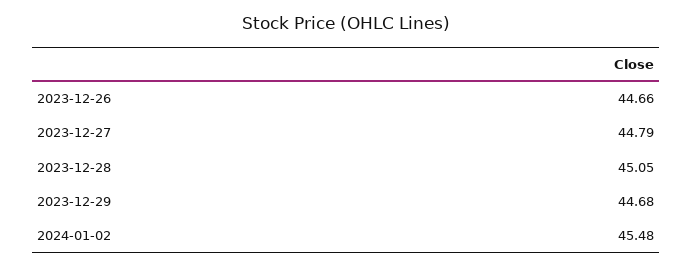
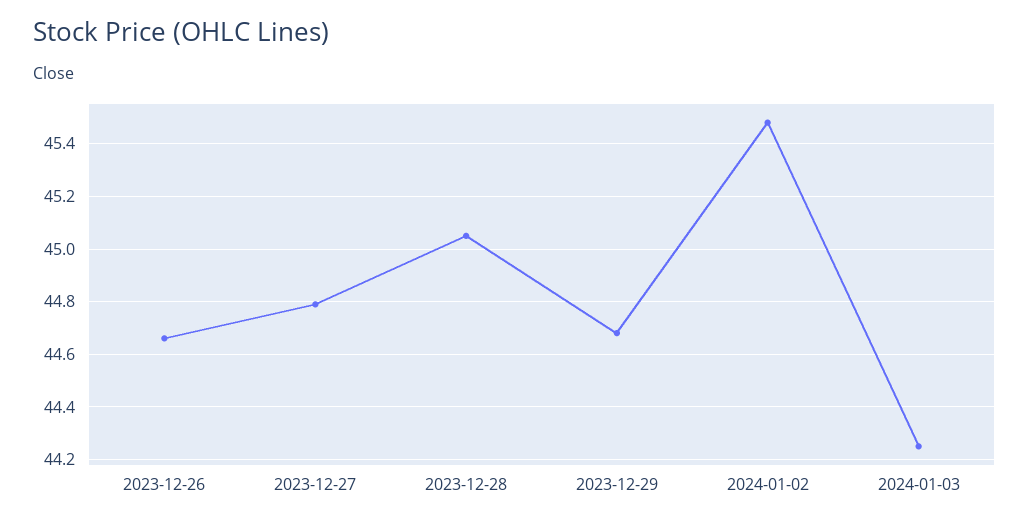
2024-01-03: none -> 44.25

